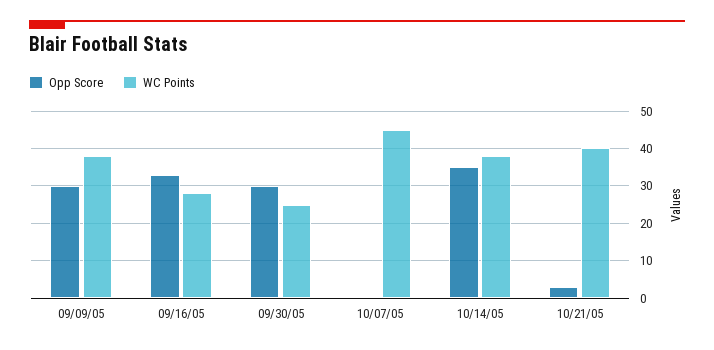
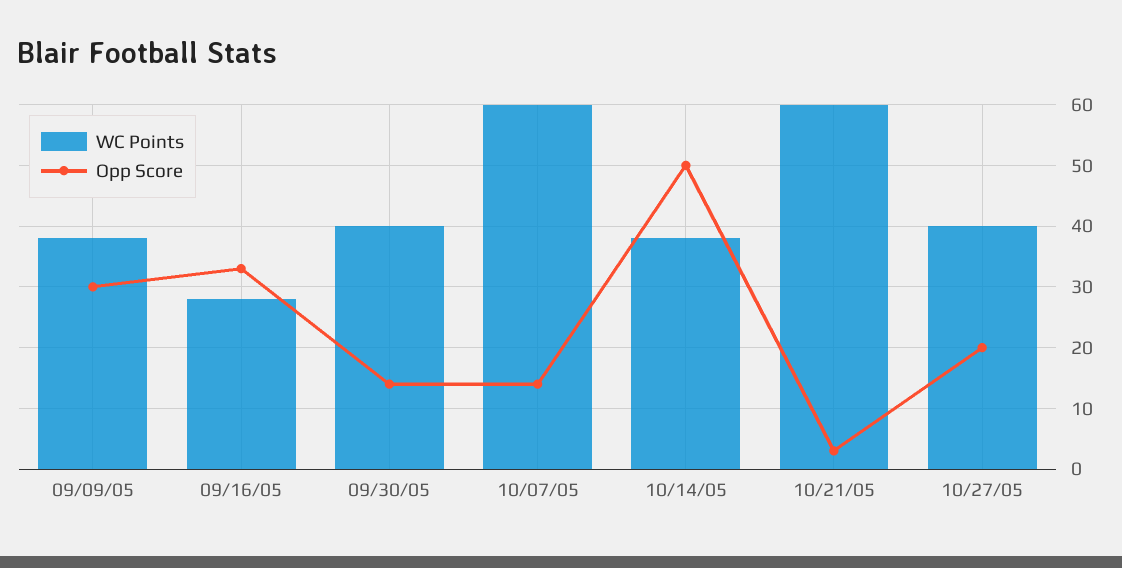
Opp Score, 09/30/05: 30 -> 14
WC Points, 09/30/05: 25 -> 40
Opp Score, 10/07/05: 0 -> 14
WC Points, 10/07/05: 45 -> 60
Opp Score, 10/14/05: 35 -> 50
WC Points, 10/21/05: 40 -> 60
WC Points, 10/27/05: none -> 40
Opp Score, 10/27/05: none -> 20

